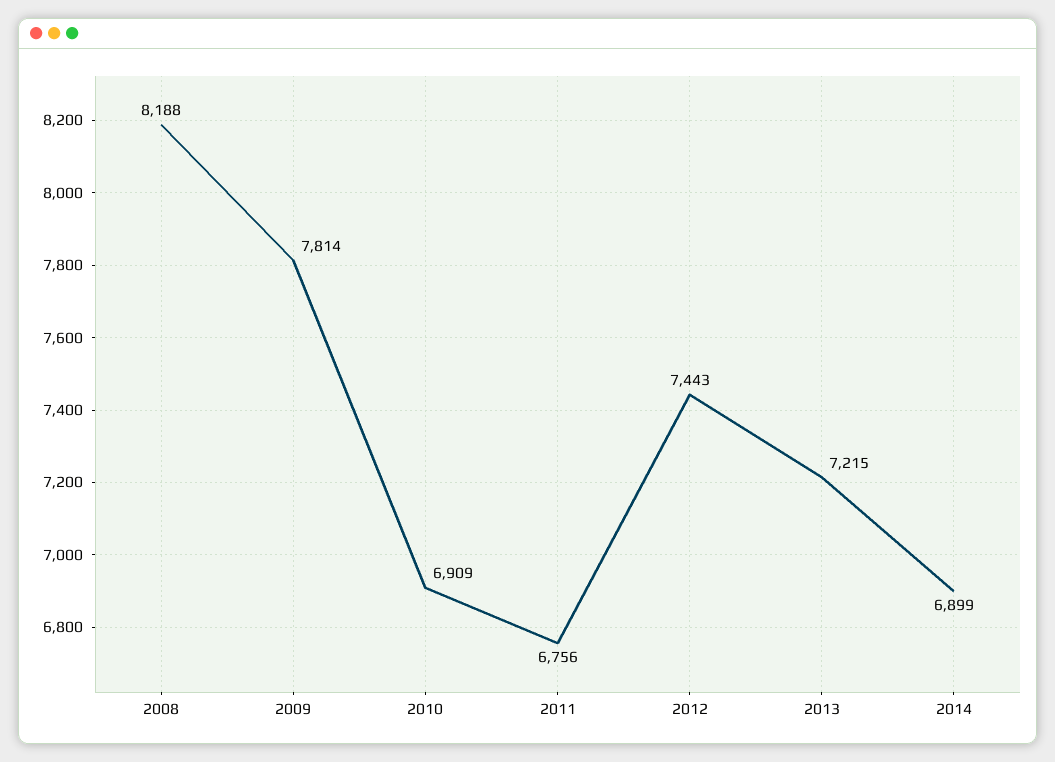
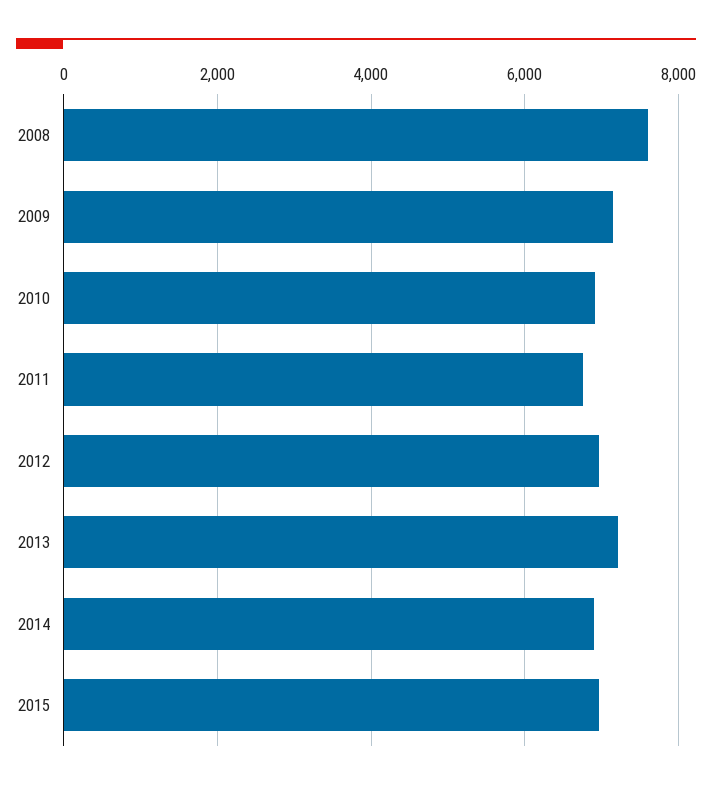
2008: 8188 -> 7600
2009: 7814 -> 7200
2012: 7443 -> 7000
2015: none -> 7000

